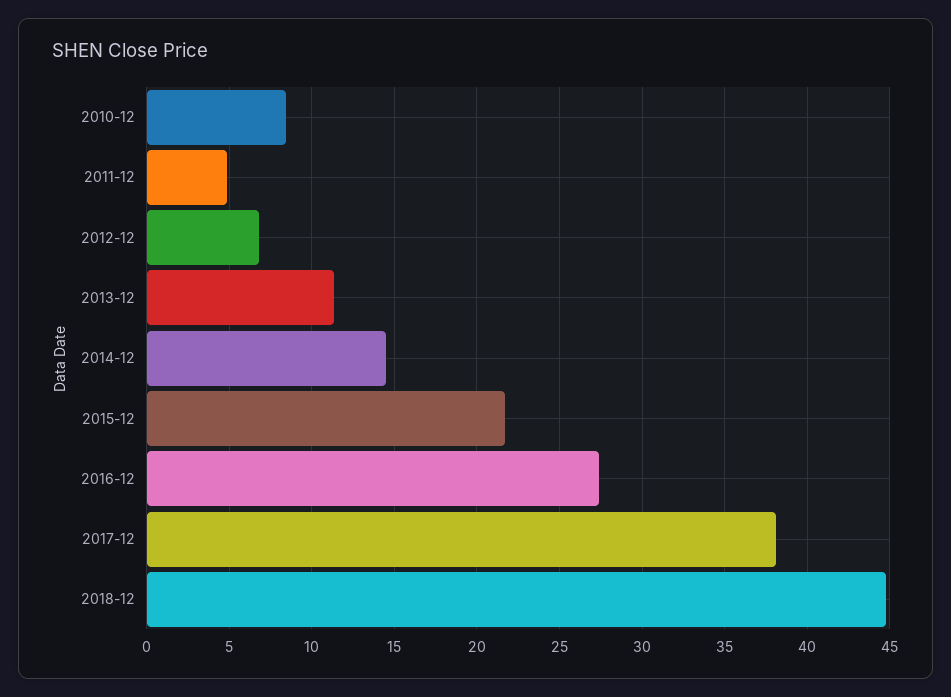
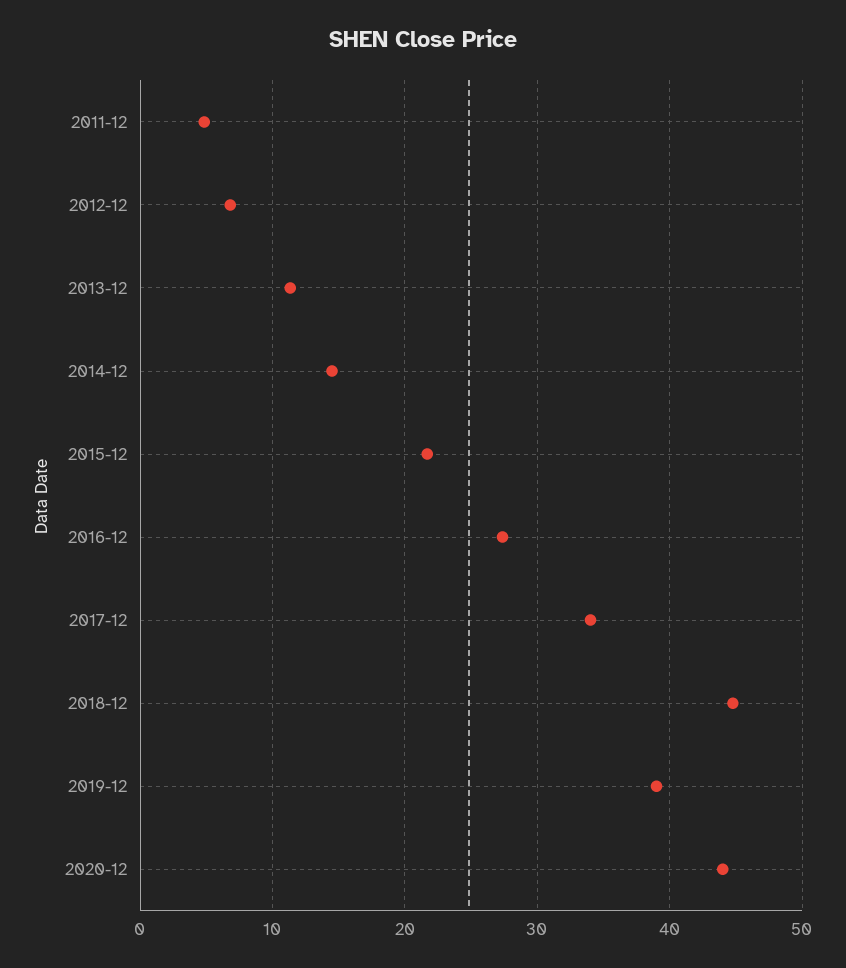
2010-12: 8.5 -> none
2017-12: 38 -> 34
2019-12: none -> 39
2020-12: none -> 44

